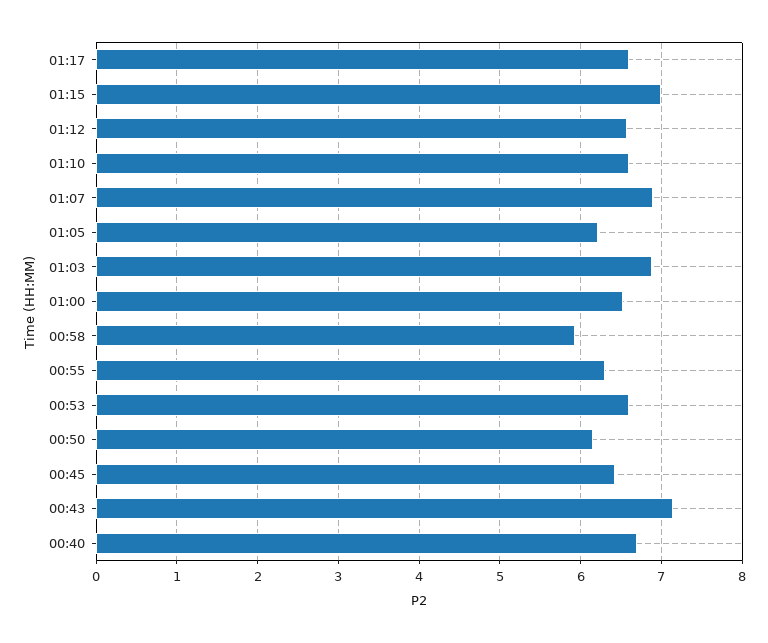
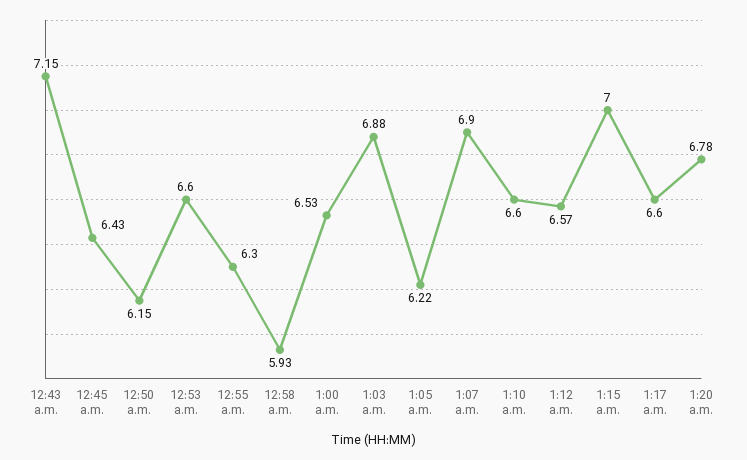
00:40: 6.7 -> none
1:20 a.m.: none -> 6.78

